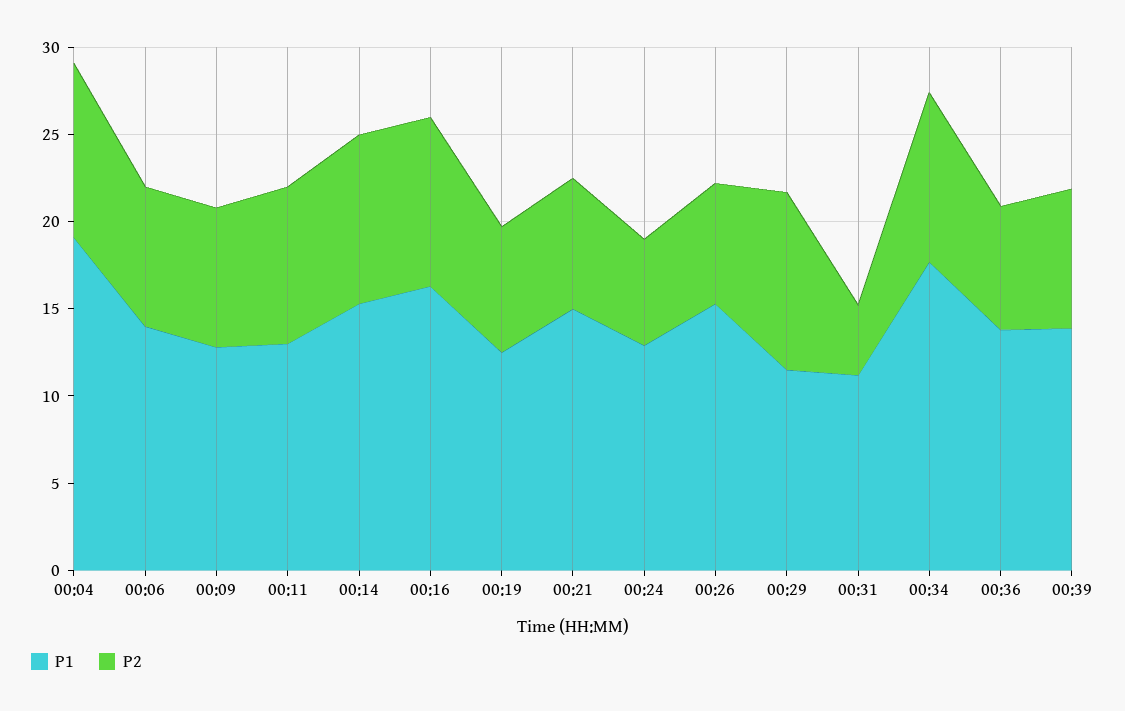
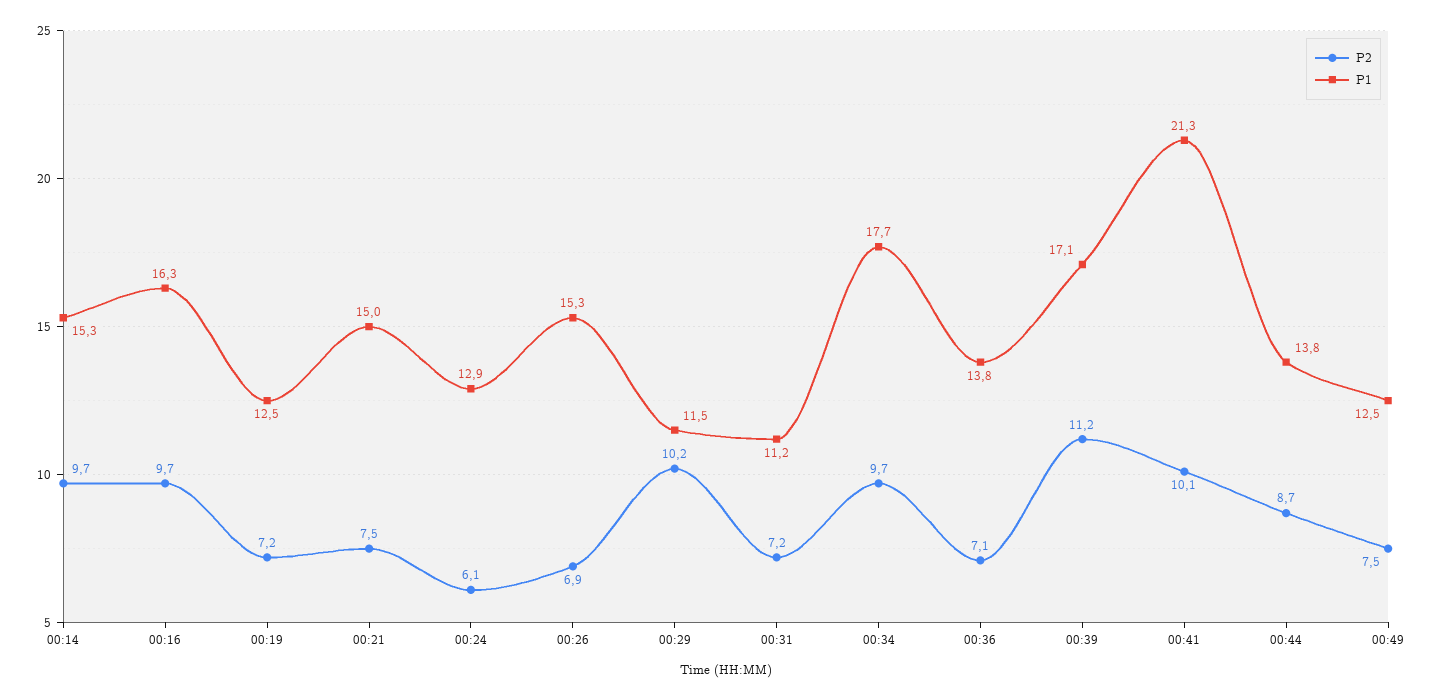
P1, 00:04: 19 -> none
P2, 00:04: 10 -> none
P1, 00:06: 14 -> none
P2, 00:06: 8 -> none
P1, 00:09: 13 -> none
P2, 00:09: 8 -> none
P1, 00:11: 13 -> none
P2, 00:11: 9 -> none
P2, 00:31: 4 -> 7.2
P1, 00:39: 14 -> 17.1
P2, 00:39: 8 -> 11.2
P2, 00:41: none -> 10.1
P1, 00:41: none -> 21.3
P2, 00:44: none -> 8.7
P1, 00:44: none -> 13.8
P2, 00:49: none -> 7.5
P1, 00:49: none -> 12.5

